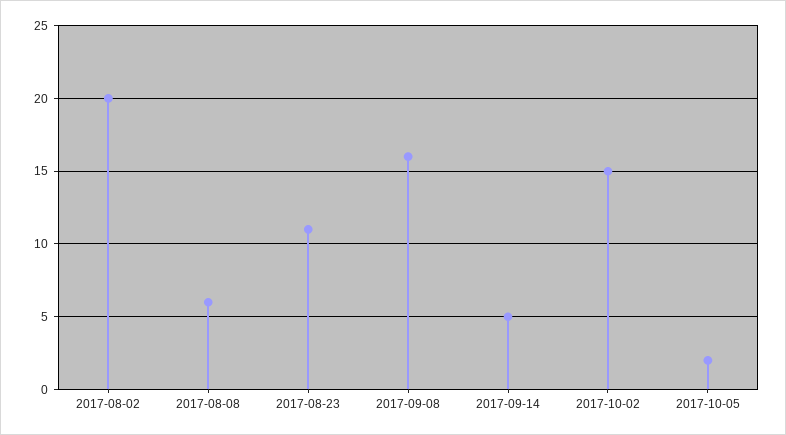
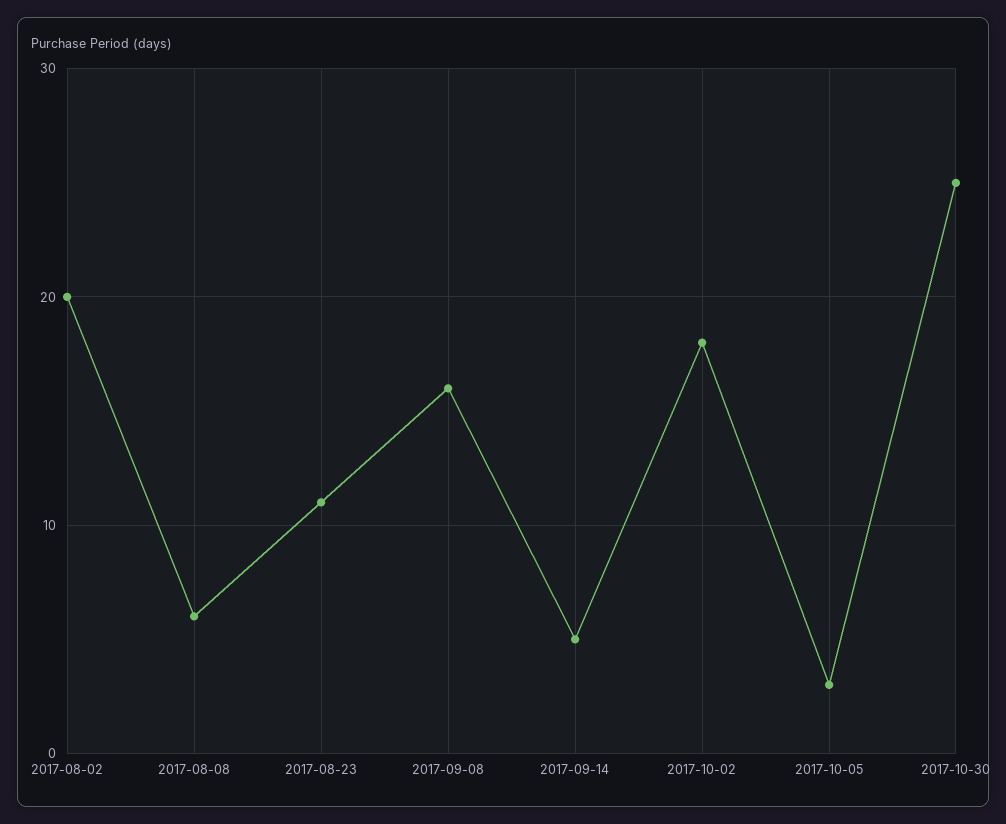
2017-10-02: 15 -> 18
2017-10-05: 2 -> 3
2017-10-30: none -> 25

